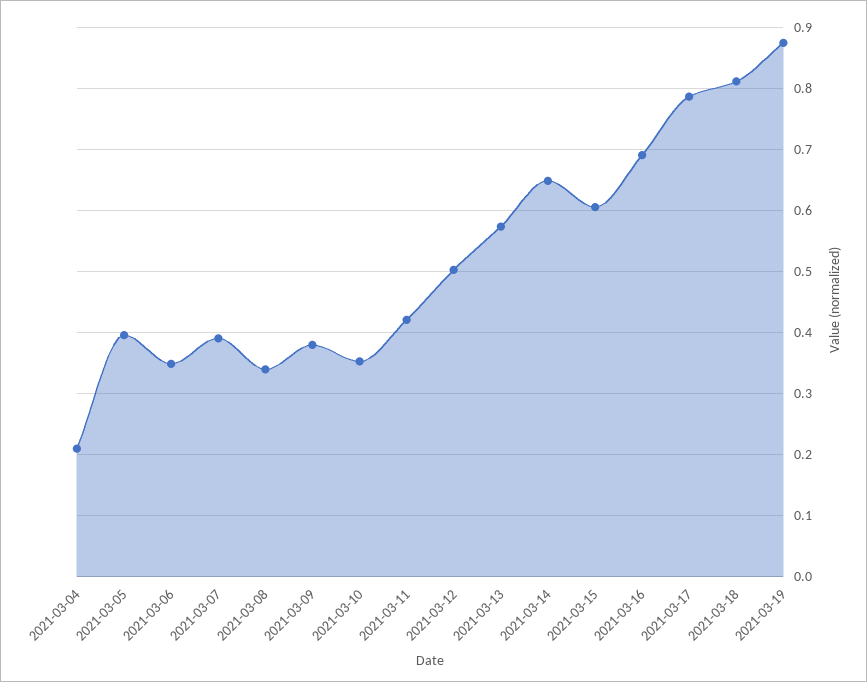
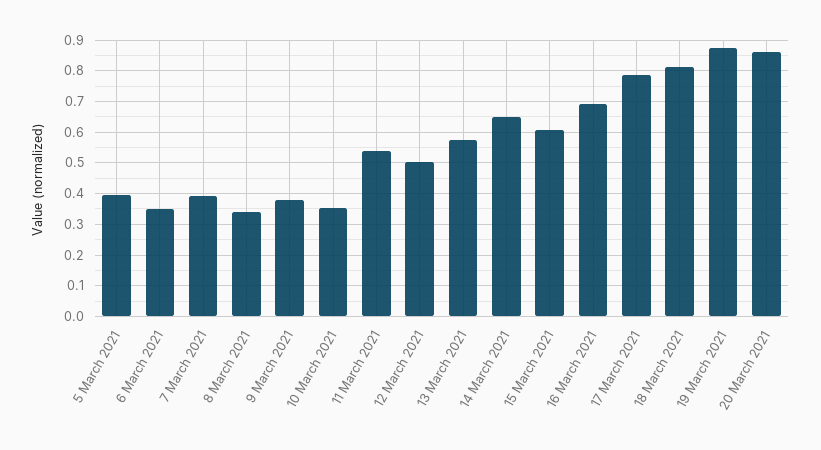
2021-03-04: 0.21 -> none
2021-03-11: 0.42 -> 0.54
20 March 2021: none -> 0.86

